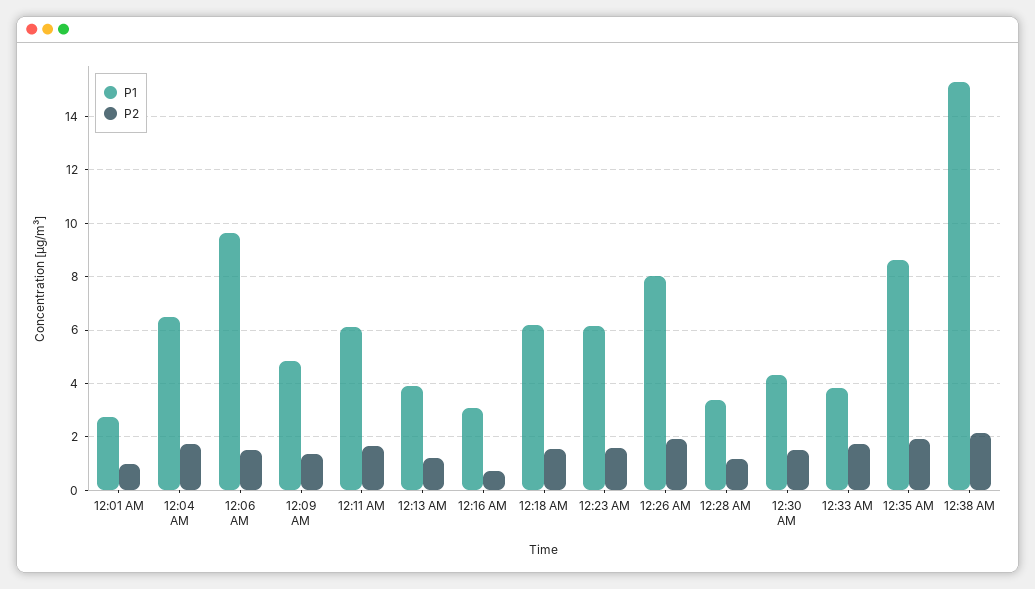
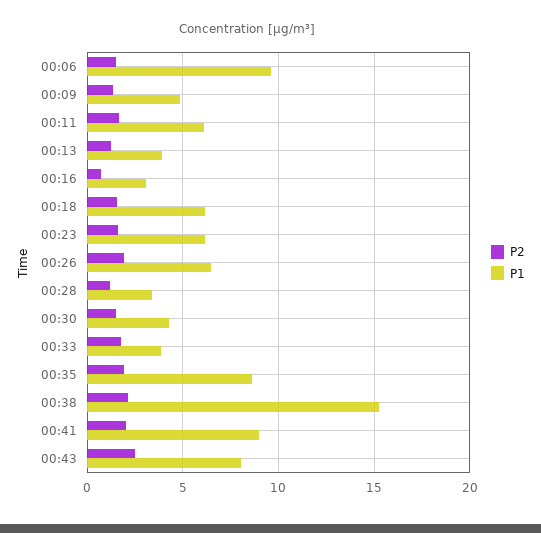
P1, 12:01 AM: 2.75 -> none
P2, 12:01 AM: 1 -> none
P1, 12:04 AM: 6.5 -> none
P2, 12:04 AM: 1.75 -> none
P1, 12:26 AM: 8 -> 6.5
P2, 00:41: none -> 2
P1, 00:41: none -> 9
P2, 00:43: none -> 2.5
P1, 00:43: none -> 8

